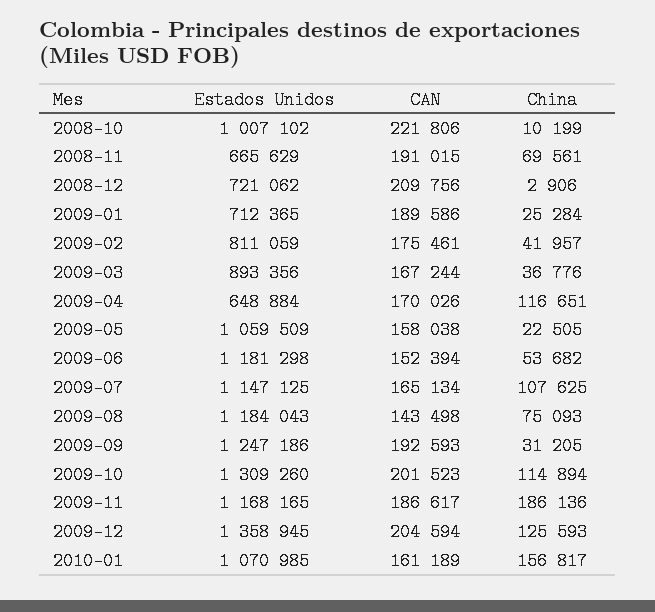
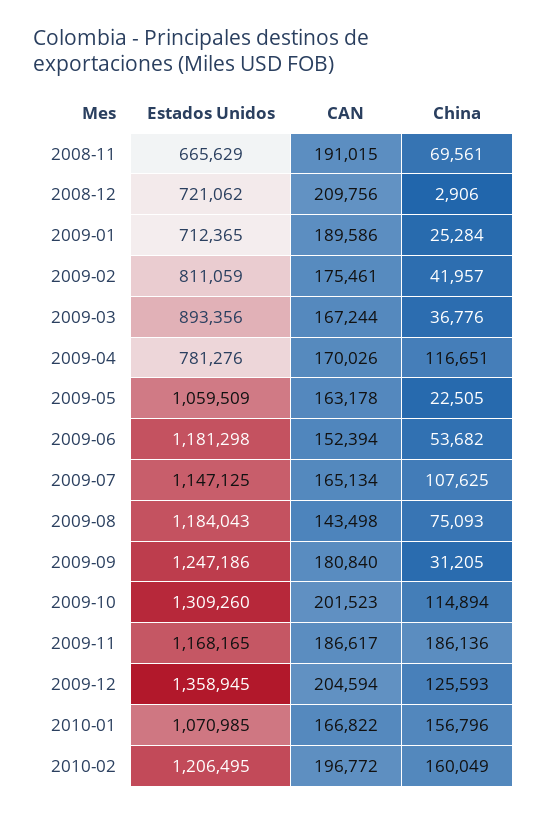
Estados Unidos, 2008-10: 1007102 -> none
CAN, 2008-10: 221806 -> none
China, 2008-10: 10199 -> none
Estados Unidos, 2009-04: 648884 -> 781276
CAN, 2009-05: 158038 -> 163178
CAN, 2009-09: 192593 -> 180840
CAN, 2010-01: 161189 -> 166822
China, 2010-01: 156817 -> 156796
Estados Unidos, 2010-02: none -> 1206495
CAN, 2010-02: none -> 196772
China, 2010-02: none -> 160049

